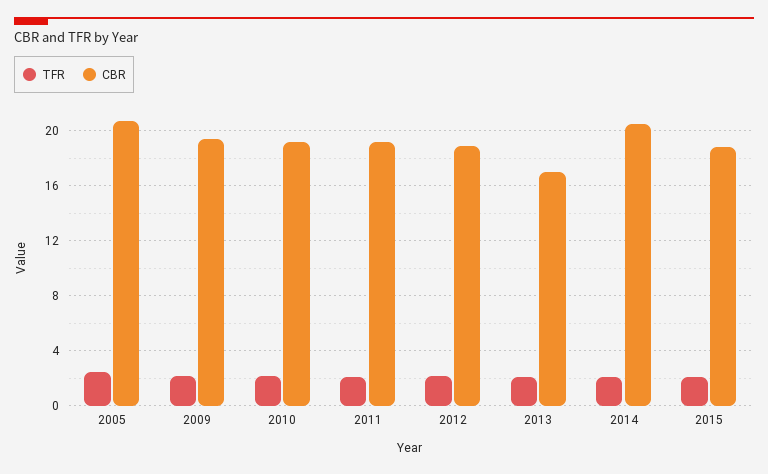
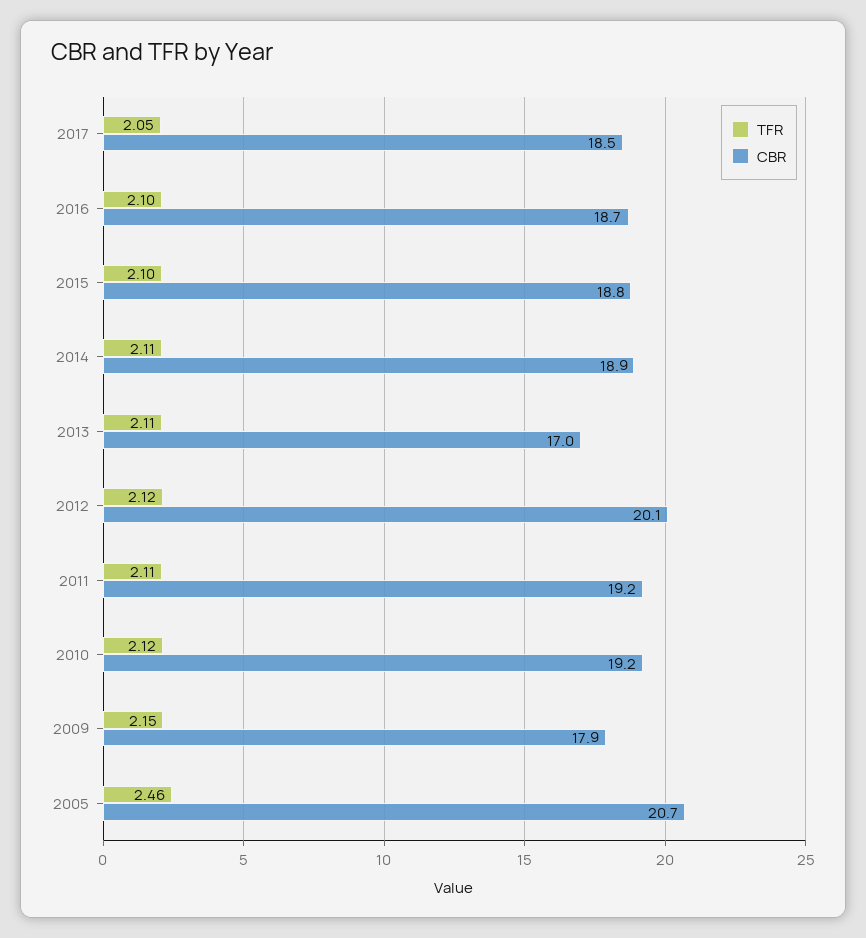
CBR, 2009: 19.5 -> 17.9
CBR, 2012: 19 -> 20.1
CBR, 2014: 20.5 -> 18.9
TFR, 2017: none -> 2.05
CBR, 2017: none -> 18.5
TFR, 2016: none -> 2.1
CBR, 2016: none -> 18.7

